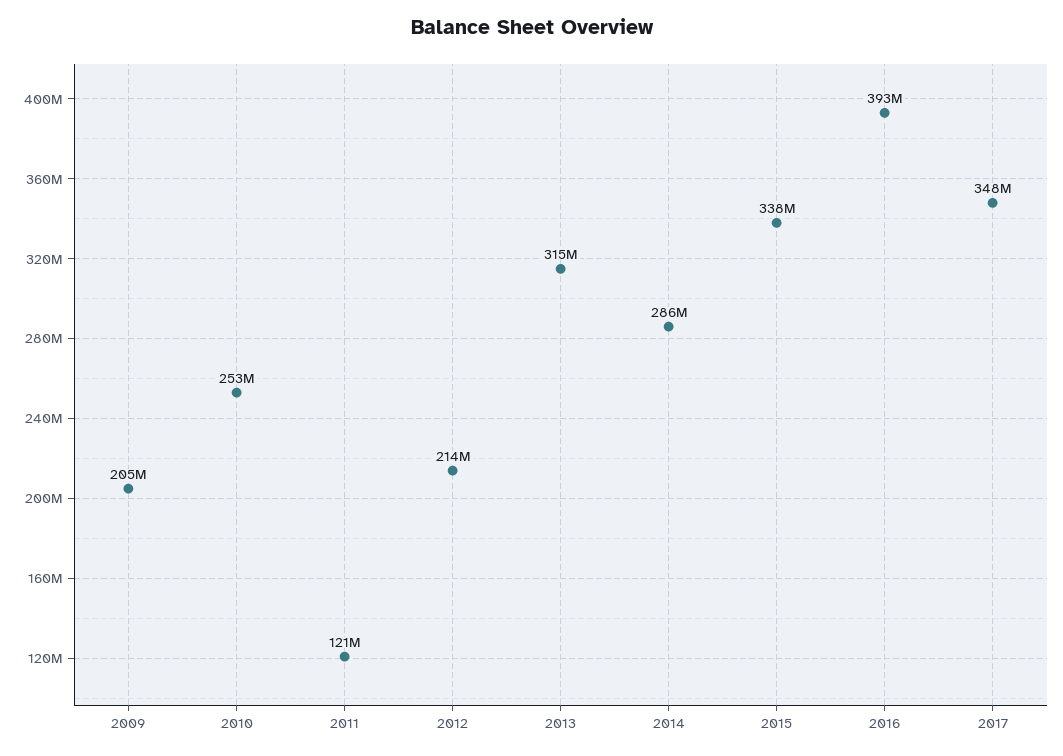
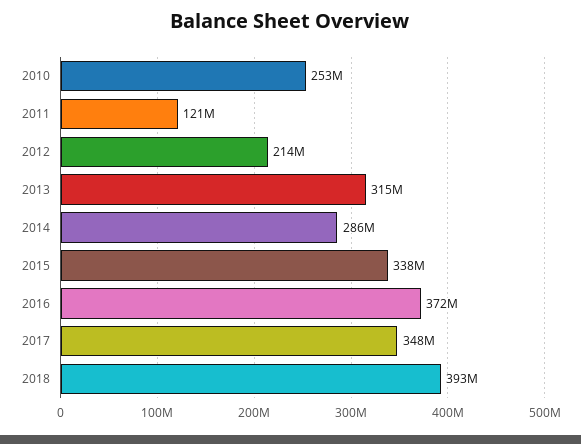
2009: 205000000 -> none
2016: 393000000 -> 372000000
2018: none -> 393000000

